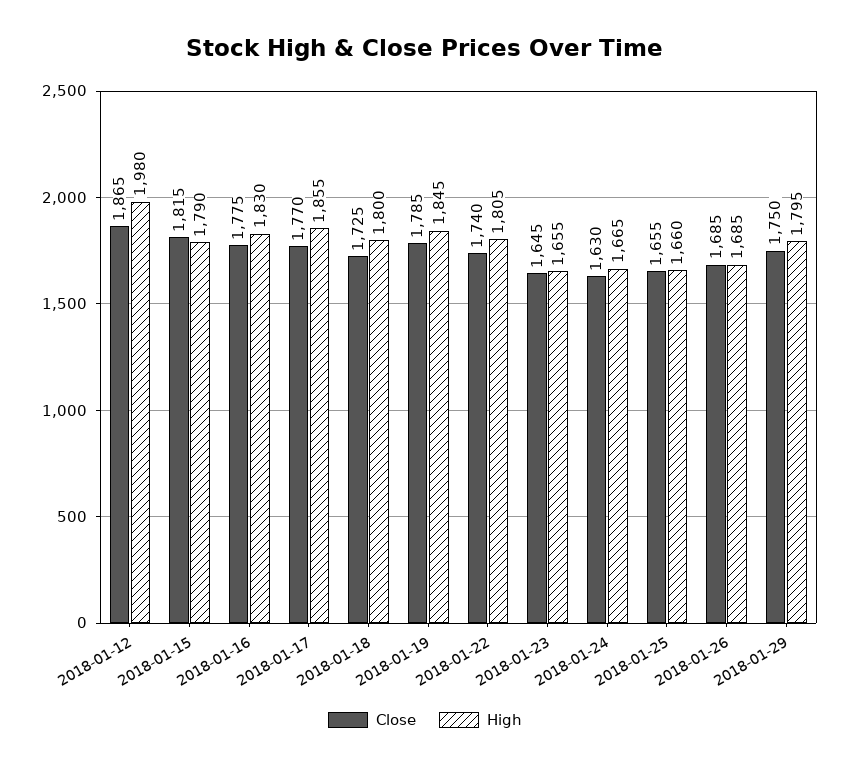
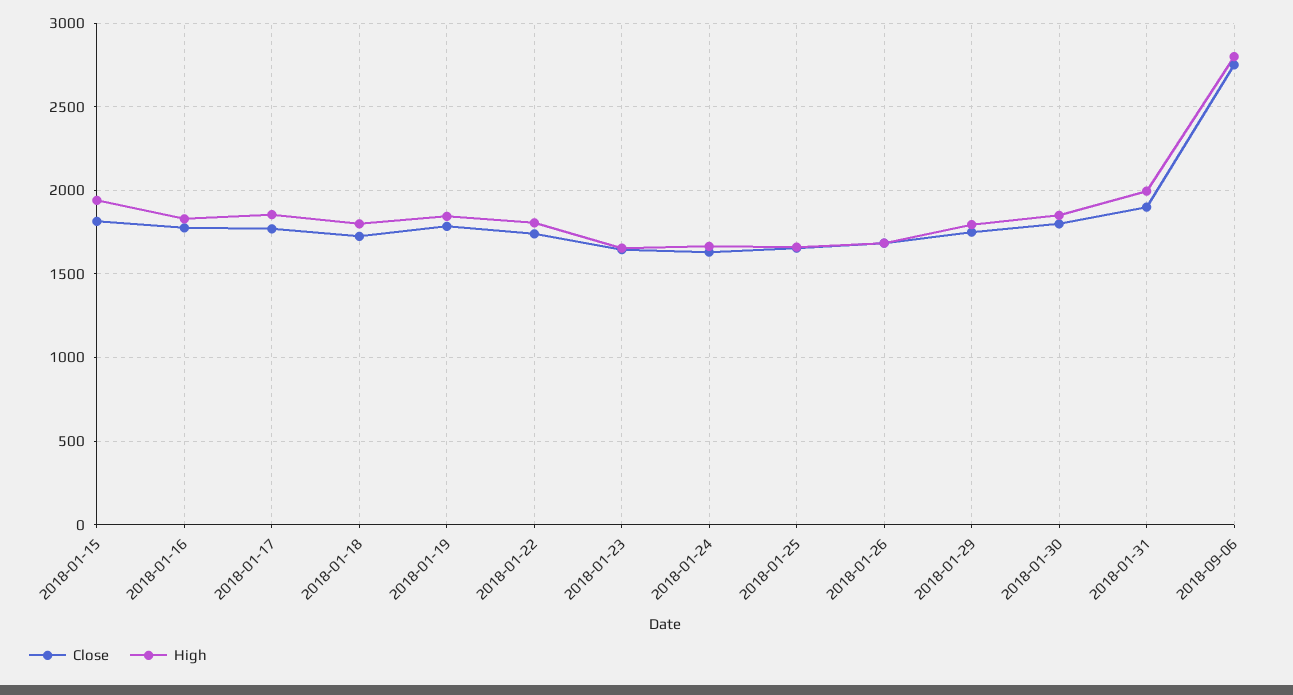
Close, 2018-01-12: 1865 -> none
High, 2018-01-12: 1980 -> none
High, 2018-01-15: 1790 -> 1950
Close, 2018-01-30: none -> 1800
High, 2018-01-30: none -> 1850
Close, 2018-01-31: none -> 1900
High, 2018-01-31: none -> 2000
Close, 2018-09-06: none -> 2750
High, 2018-09-06: none -> 2800

